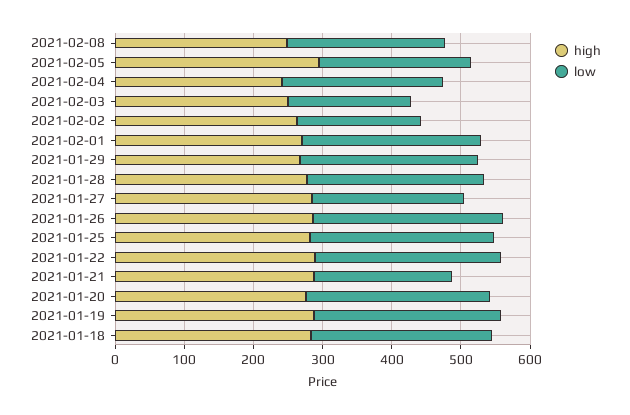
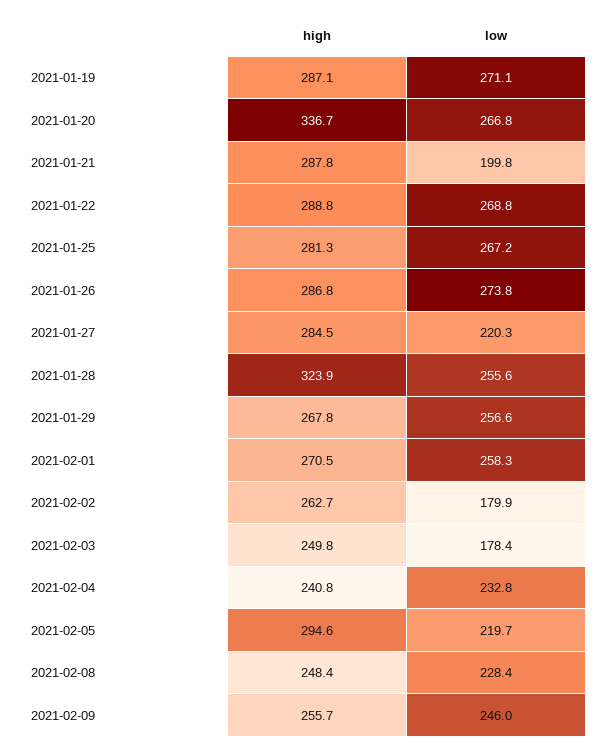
high, 2021-01-28: 280 -> 323.9
high, 2021-01-20: 280 -> 336.7
high, 2021-01-18: 280 -> none
low, 2021-01-18: 260 -> none
high, 2021-02-09: none -> 255.7
low, 2021-02-09: none -> 246

